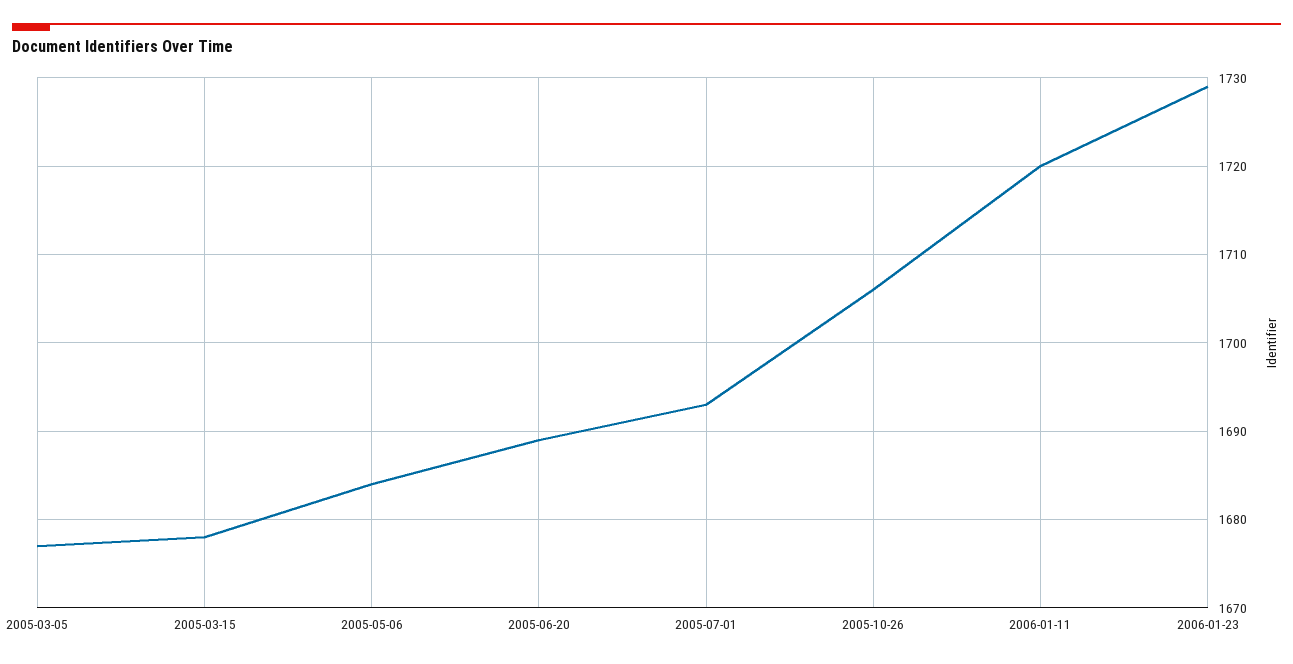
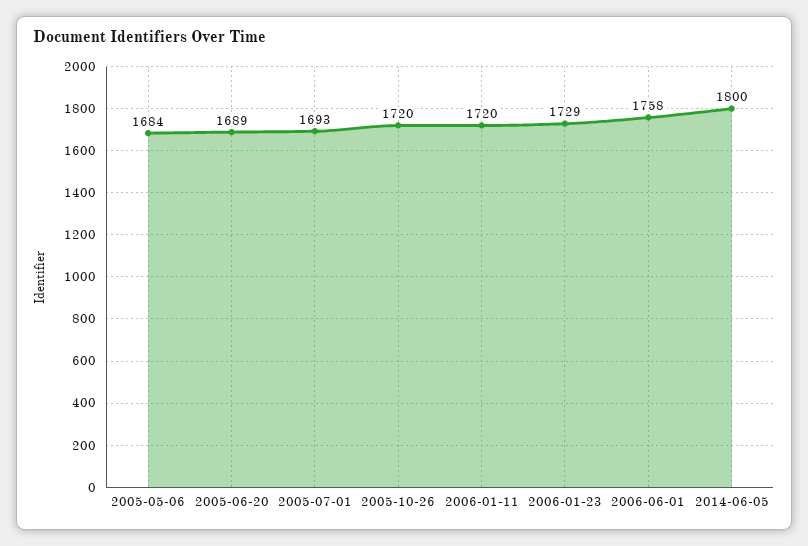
2005-03-05: 1677 -> none
2005-03-15: 1678 -> none
2005-10-26: 1706 -> 1720
2006-06-01: none -> 1758
2014-06-05: none -> 1800

